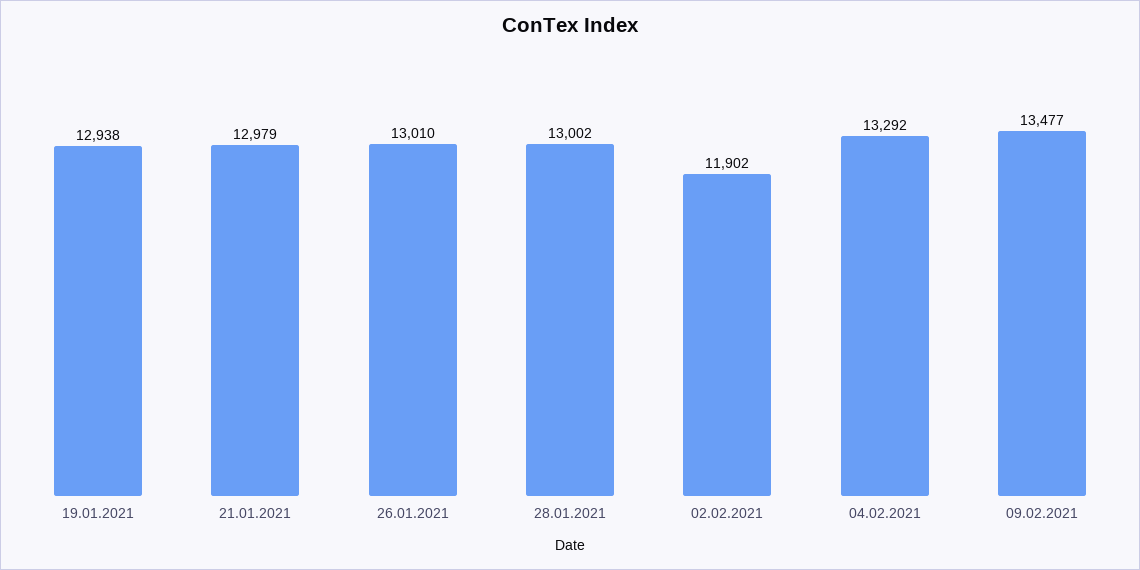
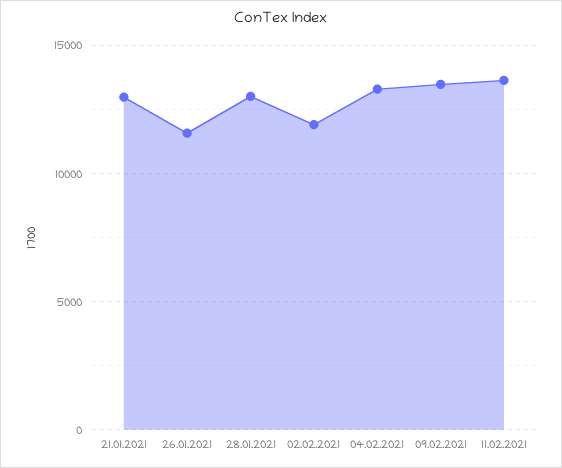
19.01.2021: 12938 -> none
26.01.2021: 13010 -> 11500
11.02.2021: none -> 13500

